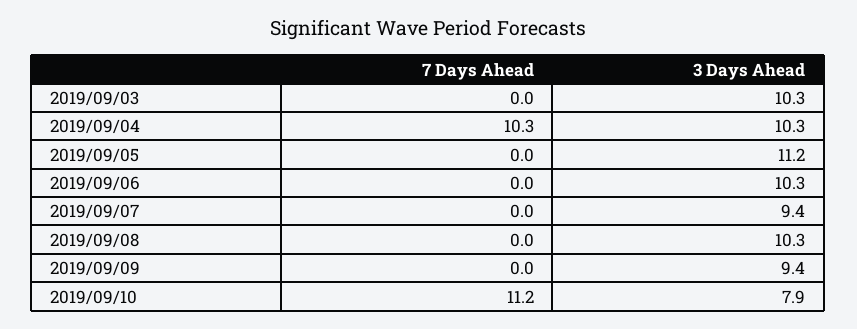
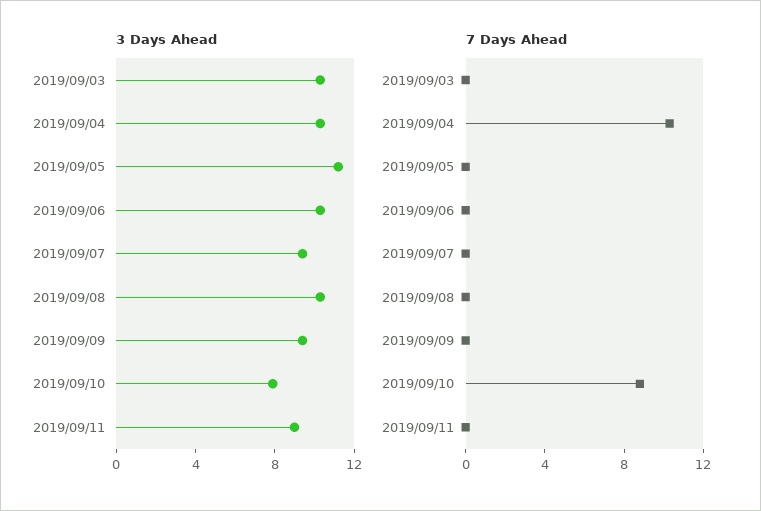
7 Days Ahead, 2019/09/10: 11.2 -> 9
3 Days Ahead, 2019/09/11: none -> 9
7 Days Ahead, 2019/09/11: none -> 0

